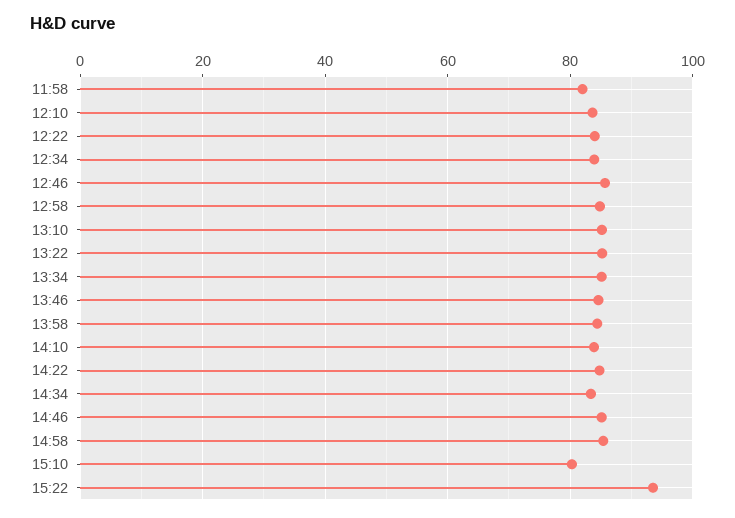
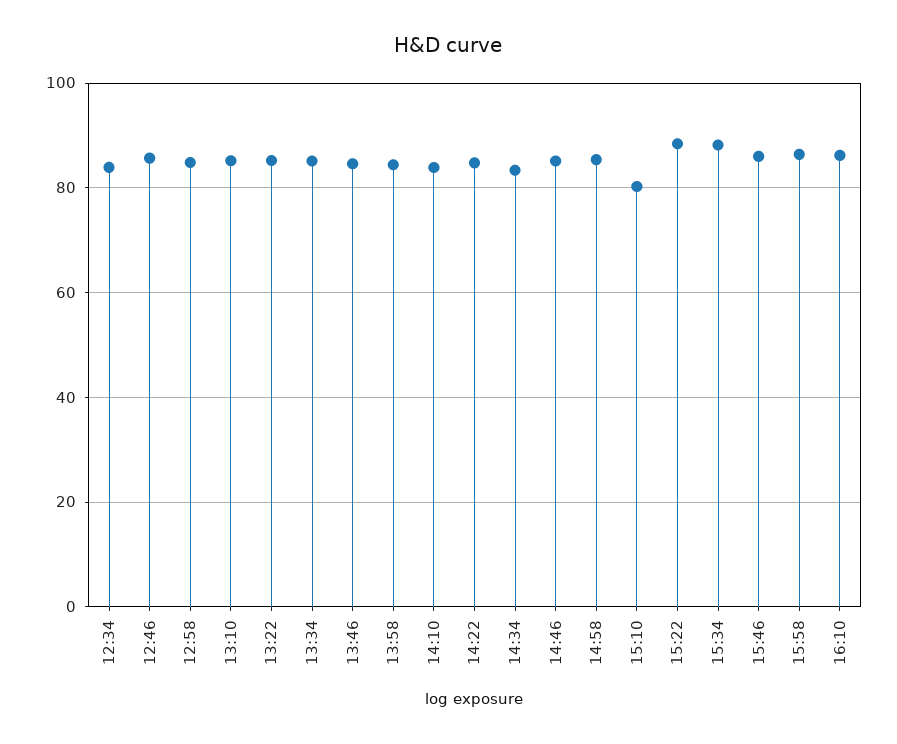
11:58: 82 -> none
12:10: 84 -> none
12:22: 84 -> none
15:22: 94 -> 88
15:34: none -> 88
15:46: none -> 86
15:58: none -> 86
16:10: none -> 86

